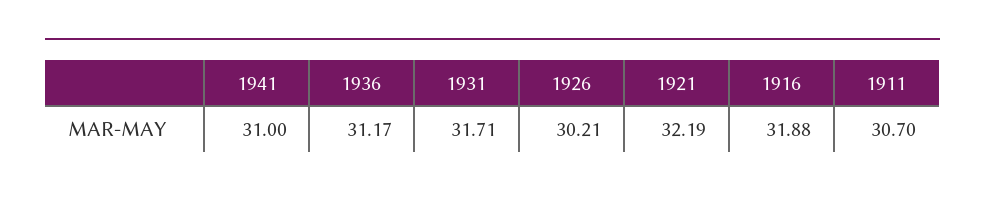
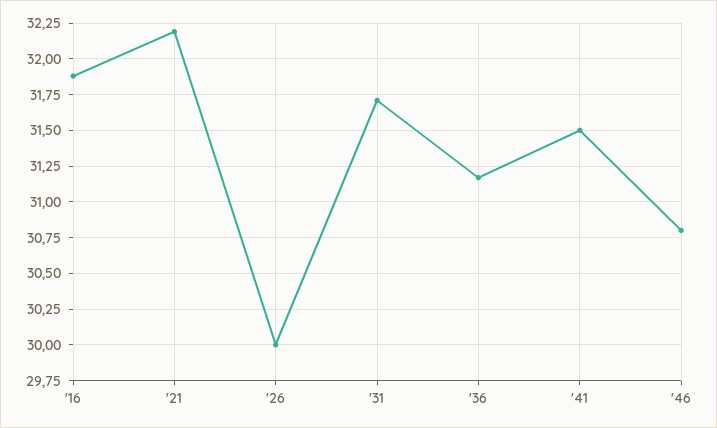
1941: 31 -> 31.5
1926: 30.21 -> 30
1911: 30.7 -> none
'46: none -> 30.8

